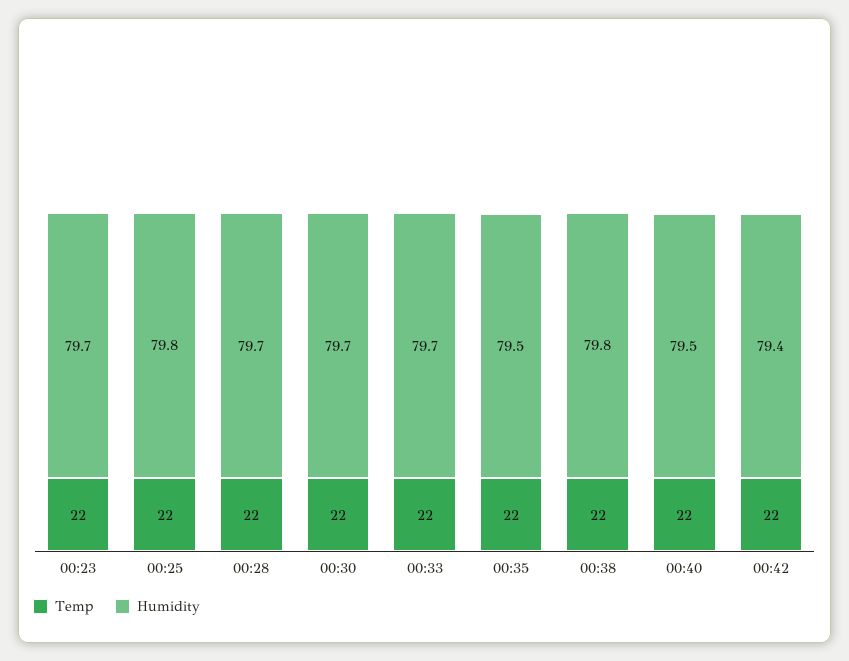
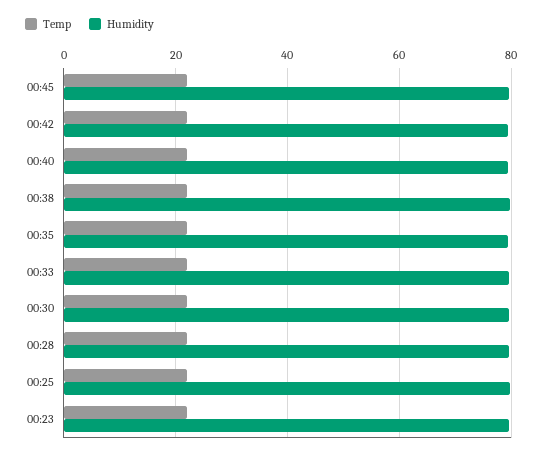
Temp, 00:45: none -> 22
Humidity, 00:45: none -> 80

